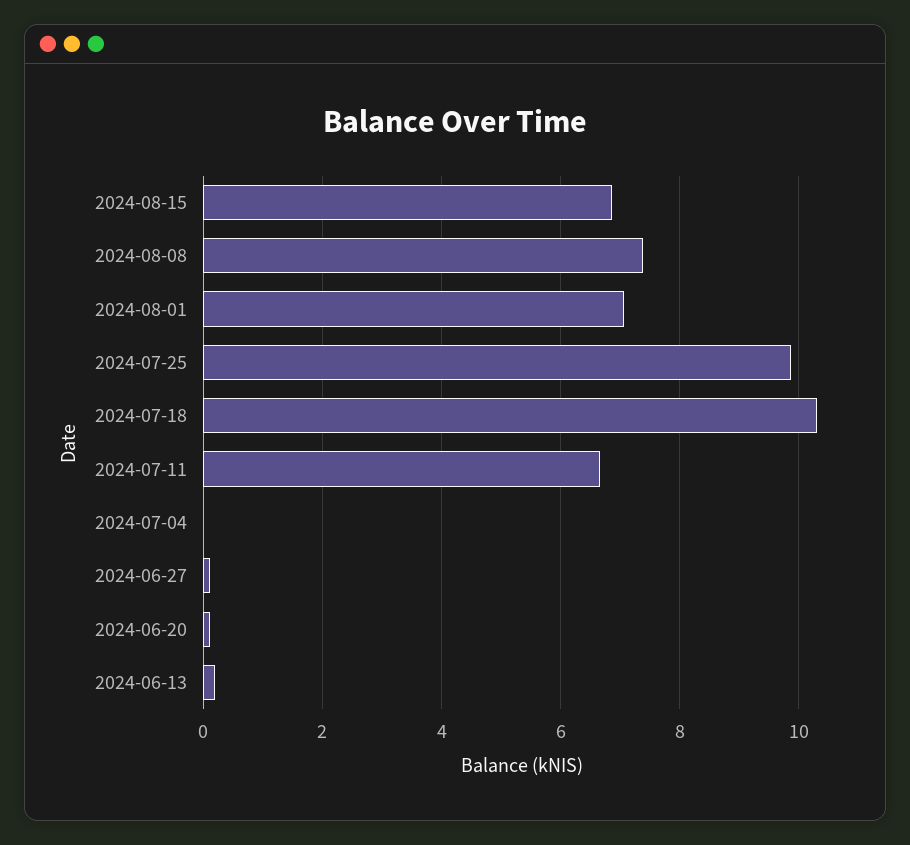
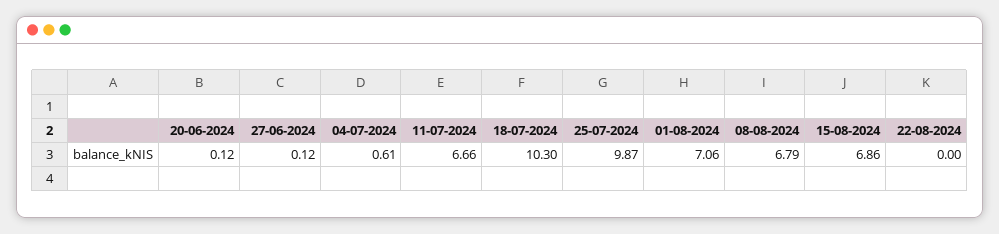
2024-08-08: 7.4 -> 6.79
2024-07-04: 0 -> 0.61
2024-06-13: 0.2 -> none
22-08-2024: none -> 0

